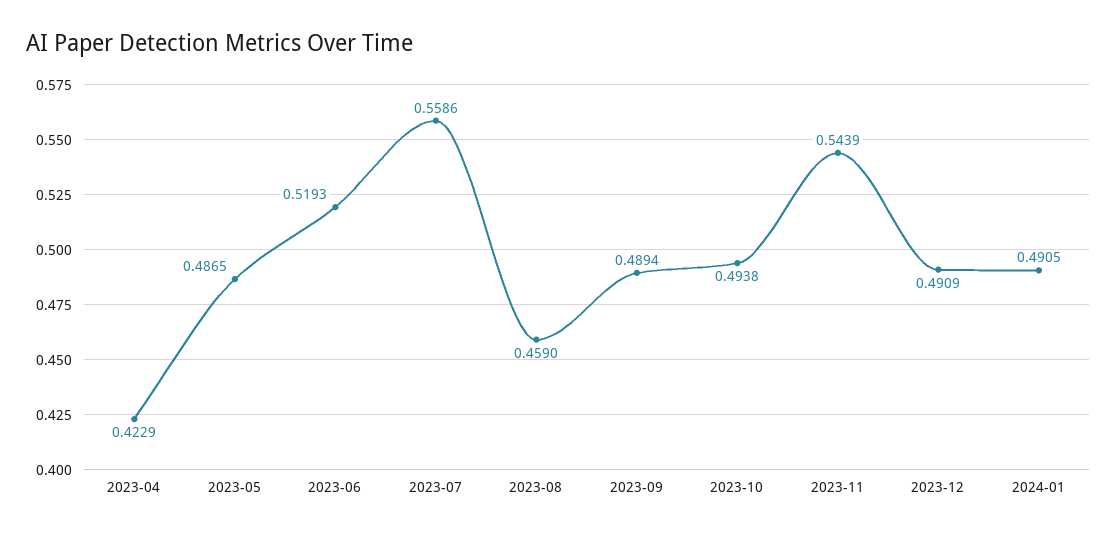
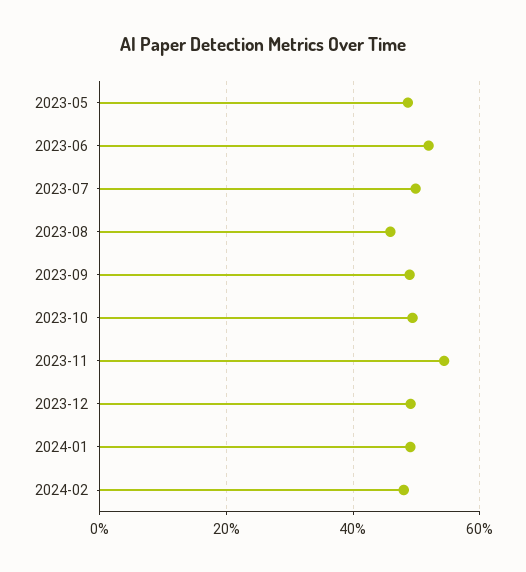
2023-04: 0.4229 -> none
2023-07: 0.5586 -> 0.5
2024-02: none -> 0.48

